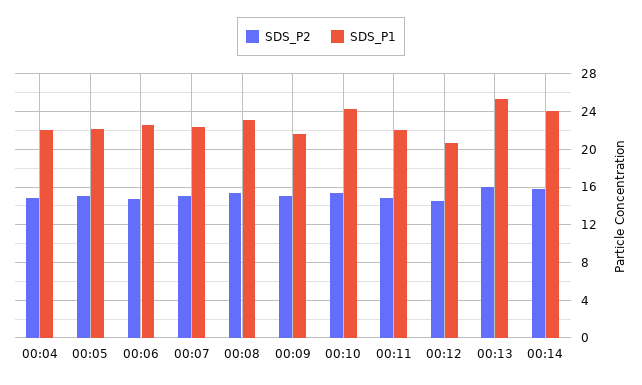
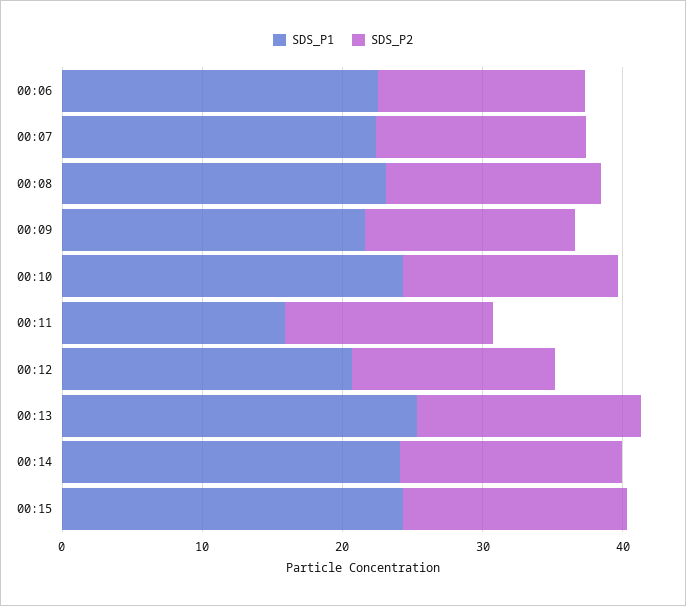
SDS_P2, 00:04: 15 -> none
SDS_P1, 00:04: 22 -> none
SDS_P2, 00:05: 15 -> none
SDS_P1, 00:05: 22 -> none
SDS_P1, 00:11: 22 -> 16
SDS_P1, 00:15: none -> 24
SDS_P2, 00:15: none -> 16

